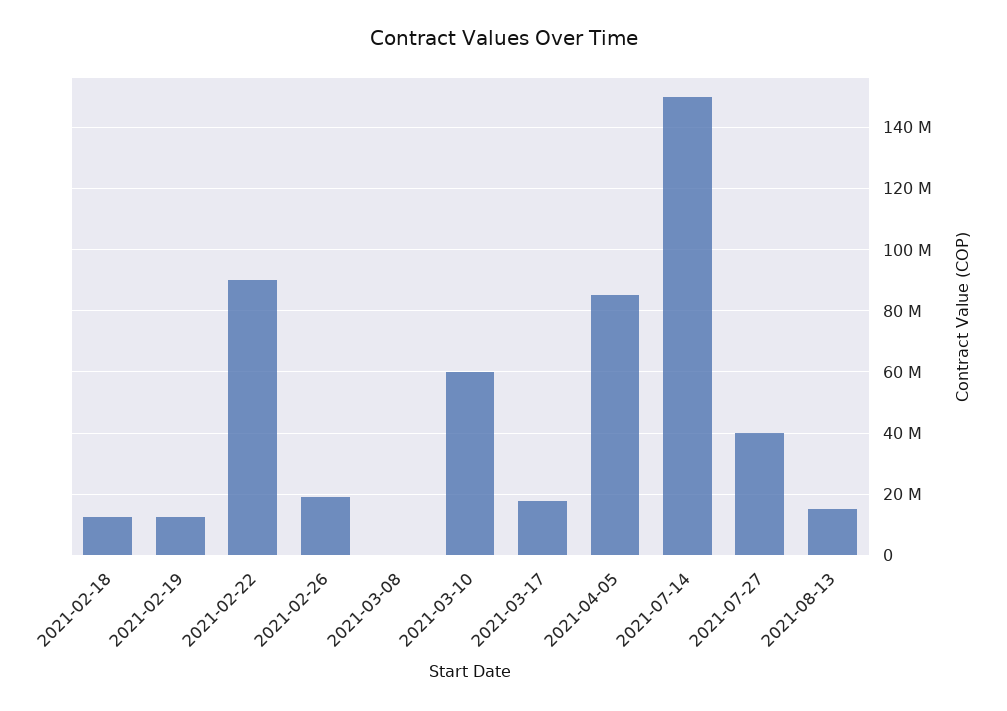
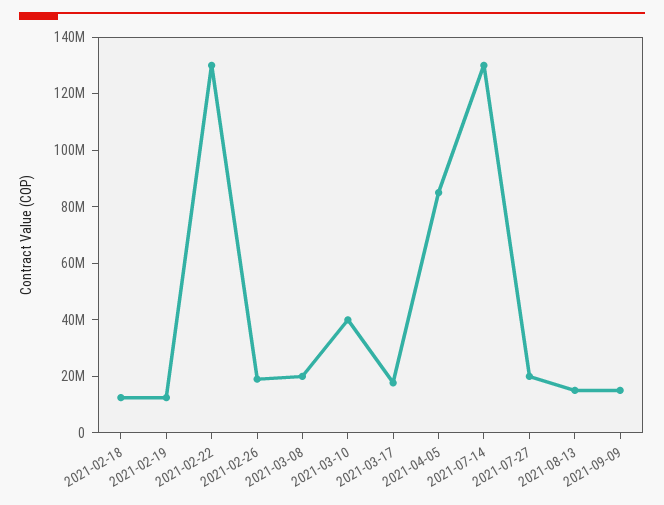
2021-02-22: 90000000 -> 130000000
2021-03-08: 0 -> 20000000
2021-03-10: 60000000 -> 40000000
2021-07-14: 150000000 -> 130000000
2021-07-27: 40000000 -> 20000000
2021-09-09: none -> 15000000

